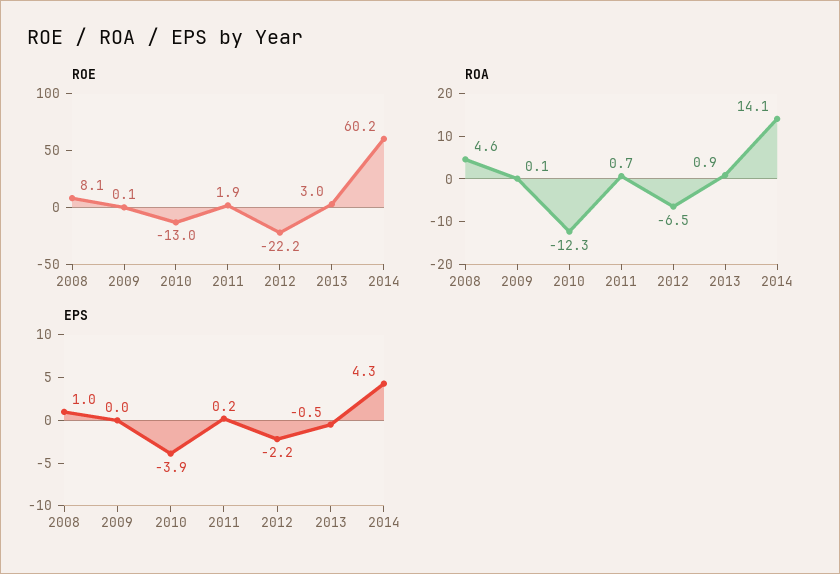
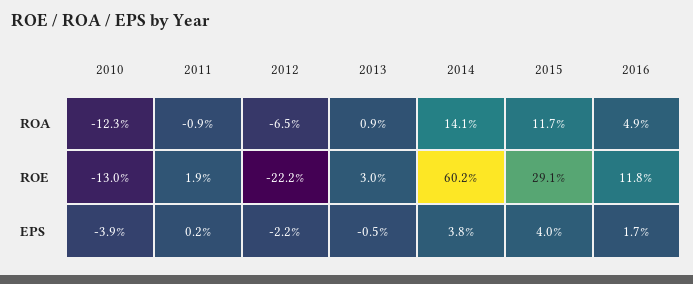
ROE, 2008: 8.1 -> none
ROE, 2009: 0.1 -> none
ROA, 2008: 4.6 -> none
ROA, 2009: 0.1 -> none
ROA, 2011: 0.7 -> -0.9
EPS, 2008: 1 -> none
EPS, 2009: 0 -> none
EPS, 2014: 4.3 -> 3.8
ROA, 2015: none -> 11.7
ROA, 2016: none -> 4.9
ROE, 2015: none -> 29.1
ROE, 2016: none -> 11.8
EPS, 2015: none -> 4
EPS, 2016: none -> 1.7

